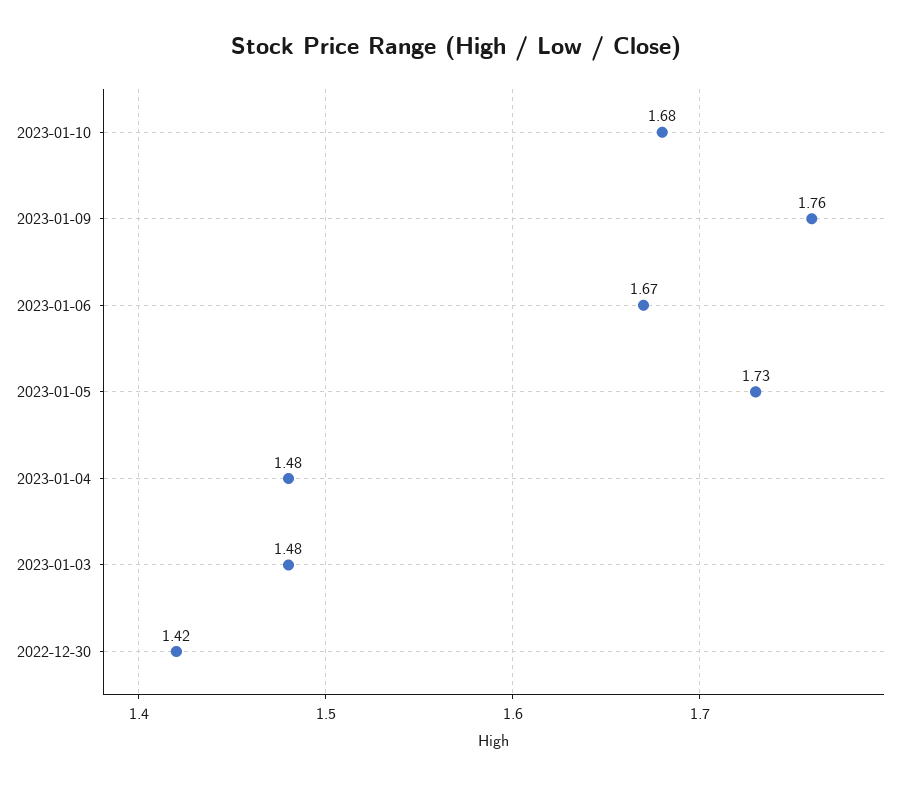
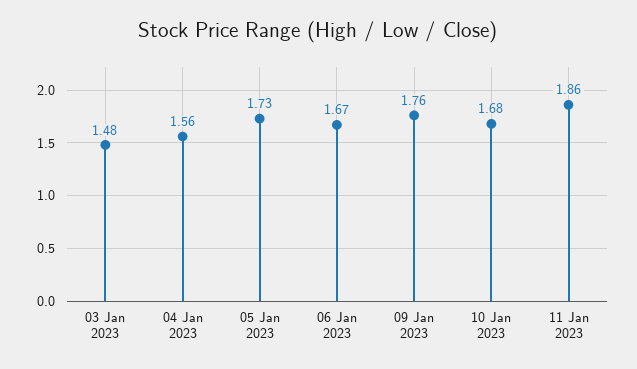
2023-01-04: 1.48 -> 1.56
2022-12-30: 1.42 -> none
11 Jan 2023: none -> 1.86

